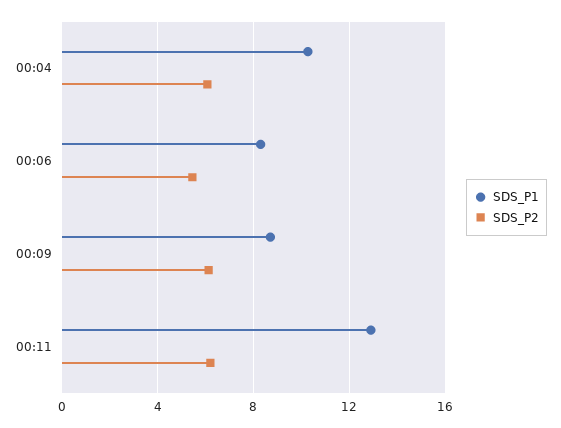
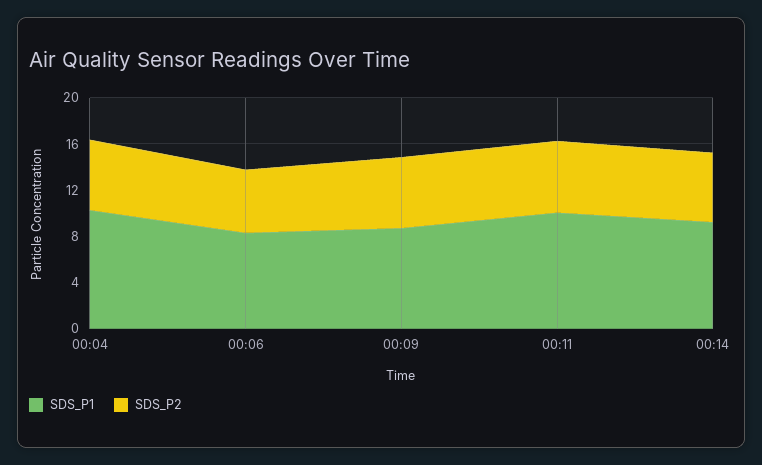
SDS_P1, 00:11: 13 -> 10
SDS_P1, 00:14: none -> 9
SDS_P2, 00:14: none -> 6

